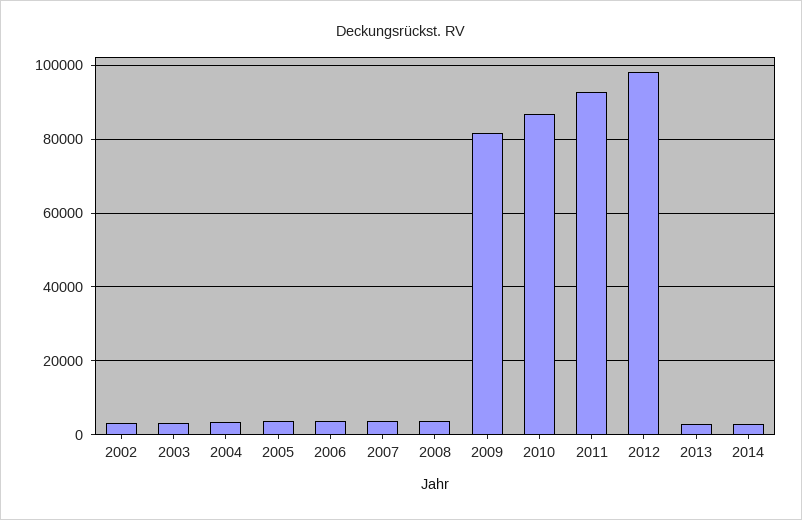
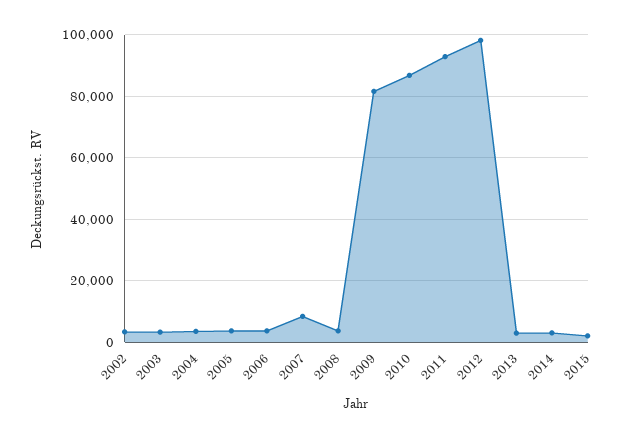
2007: 4000 -> 8000
2015: none -> 2000

